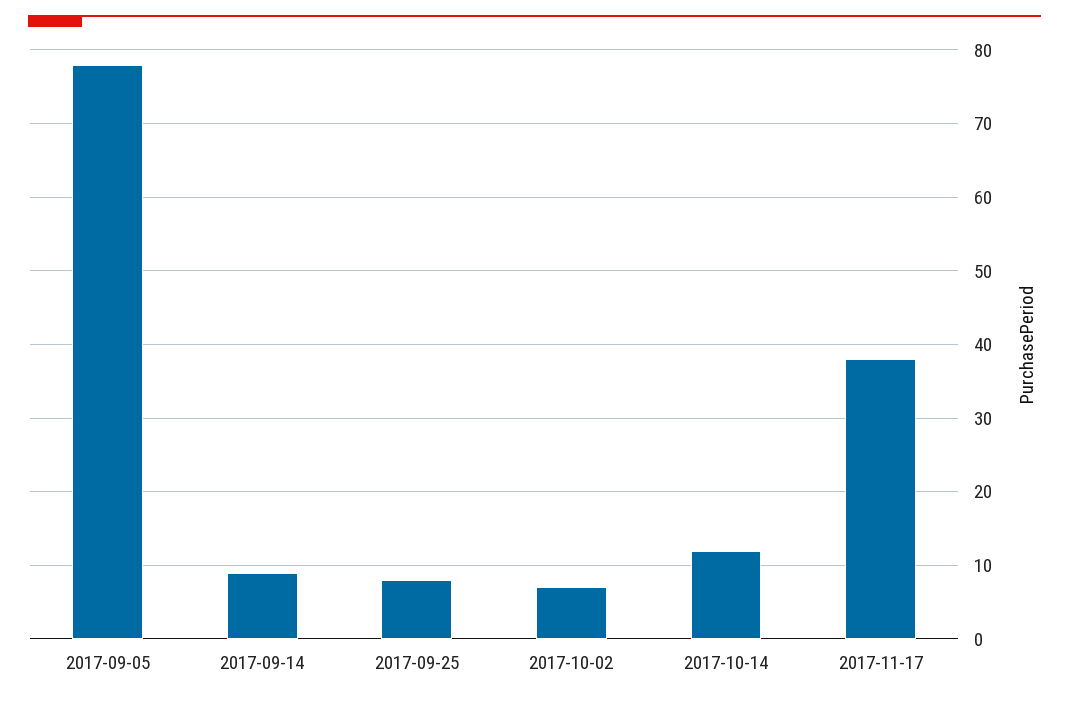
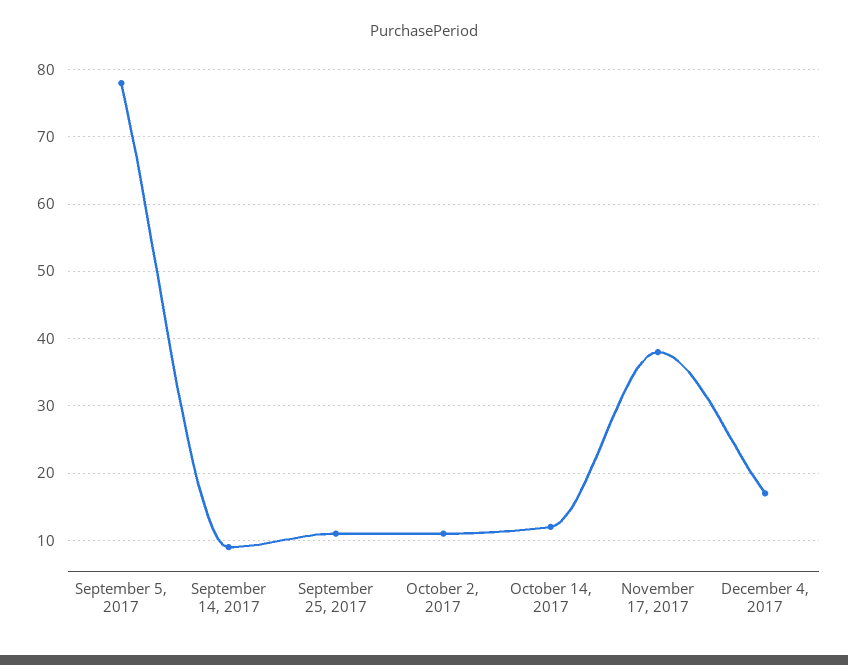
2017-09-25: 8 -> 11
2017-10-02: 7 -> 11
December 4, 2017: none -> 17

